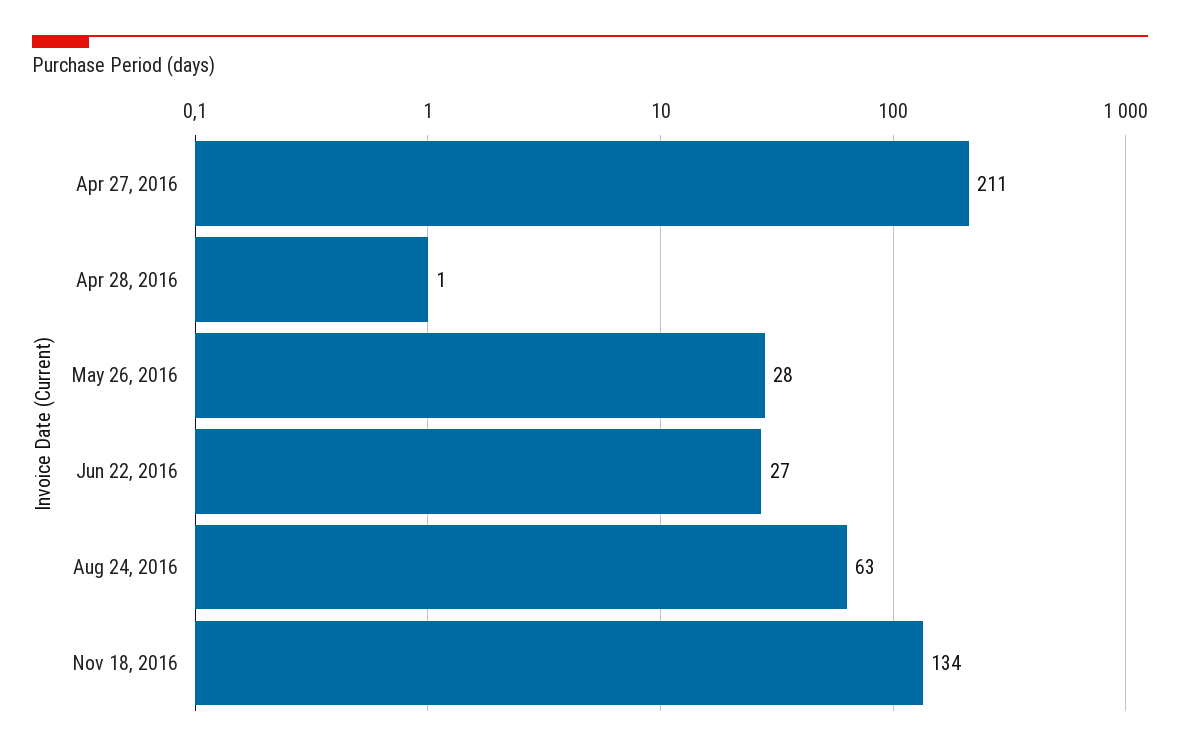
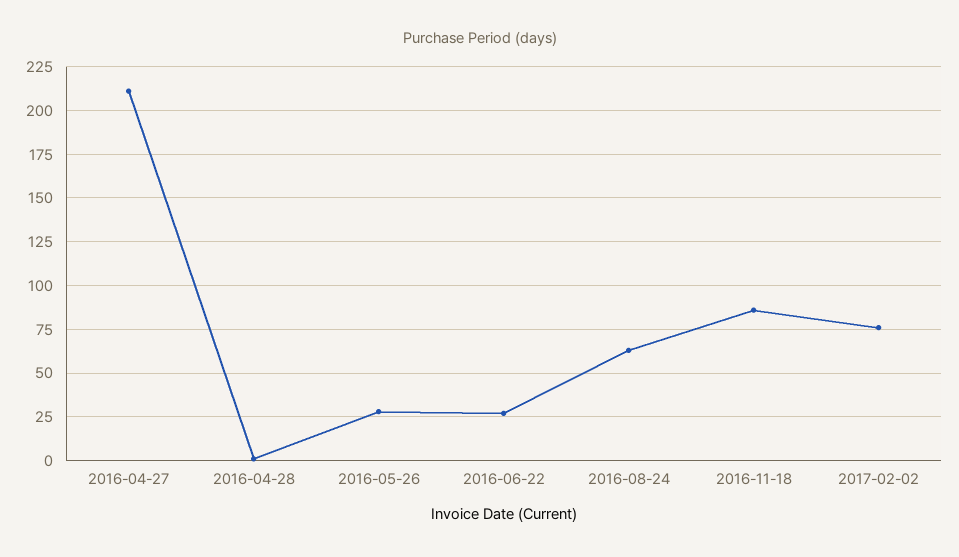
Nov 18, 2016: 134 -> 85
2017-02-02: none -> 75

